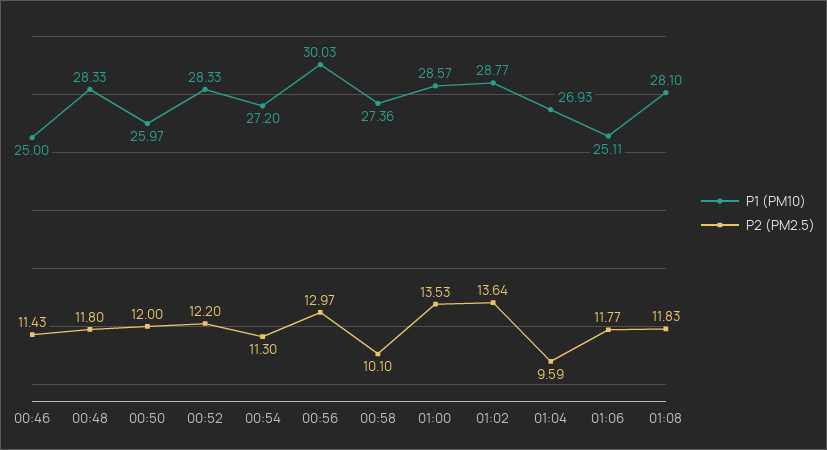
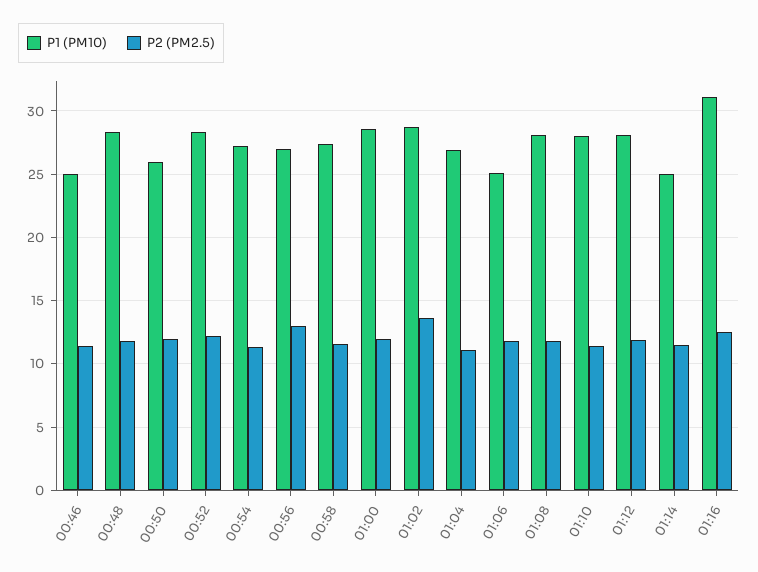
P1 (PM10), 00:56: 30.03 -> 27
P2 (PM2.5), 00:58: 10.1 -> 11.5
P2 (PM2.5), 01:00: 13.53 -> 12
P2 (PM2.5), 01:04: 9.59 -> 11
P1 (PM10), 01:10: none -> 28
P2 (PM2.5), 01:10: none -> 11.5
P1 (PM10), 01:12: none -> 28
P2 (PM2.5), 01:12: none -> 12
P1 (PM10), 01:14: none -> 25
P2 (PM2.5), 01:14: none -> 11.5
P1 (PM10), 01:16: none -> 31
P2 (PM2.5), 01:16: none -> 12.5

